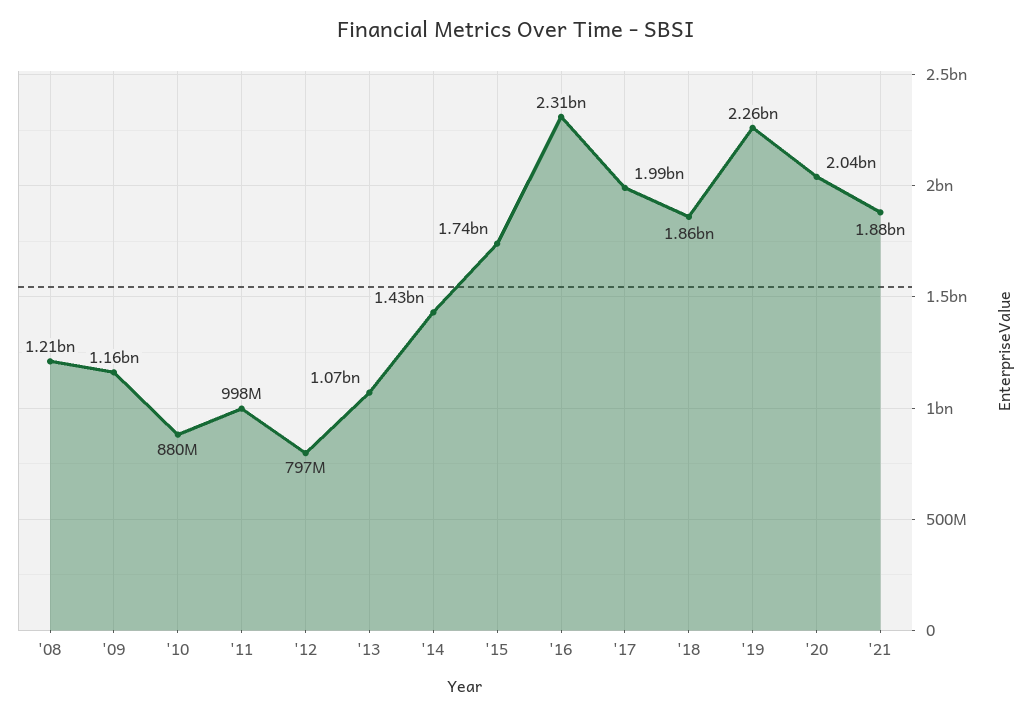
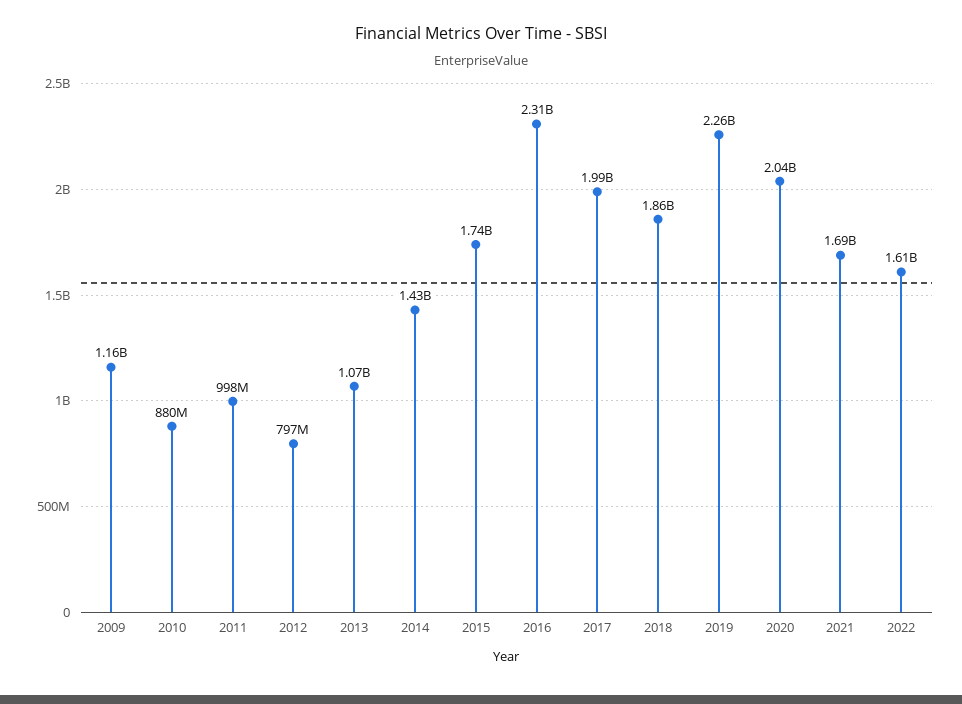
'08: 1210000000 -> none
'21: 1880000000 -> 1690000000
2022: none -> 1610000000

